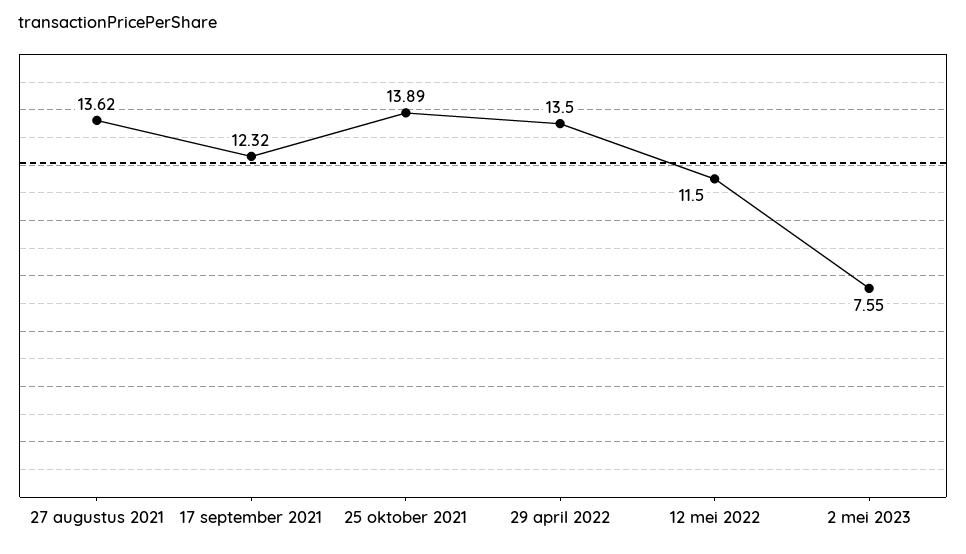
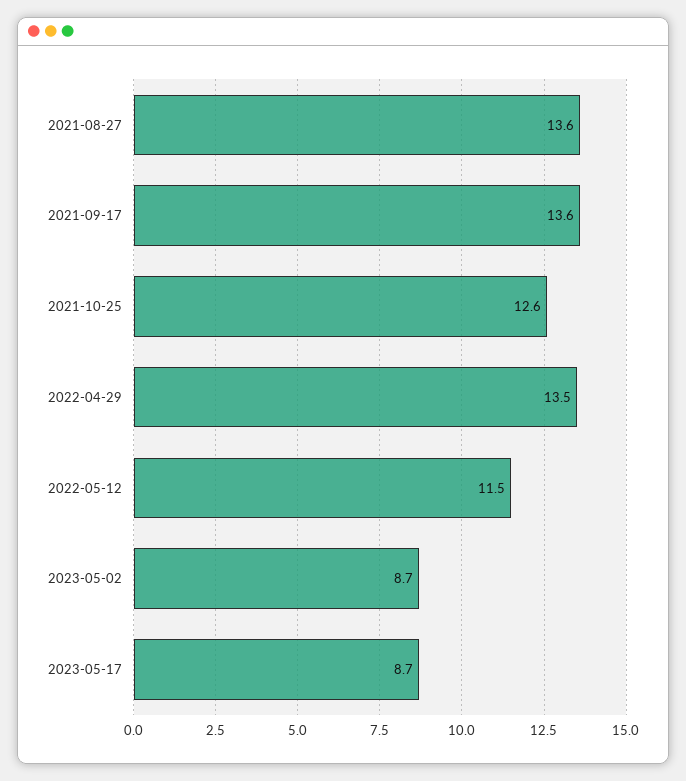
17 september 2021: 12.32 -> 13.6
25 oktober 2021: 13.89 -> 12.6
2 mei 2023: 7.55 -> 8.7
2023-05-17: none -> 8.7

